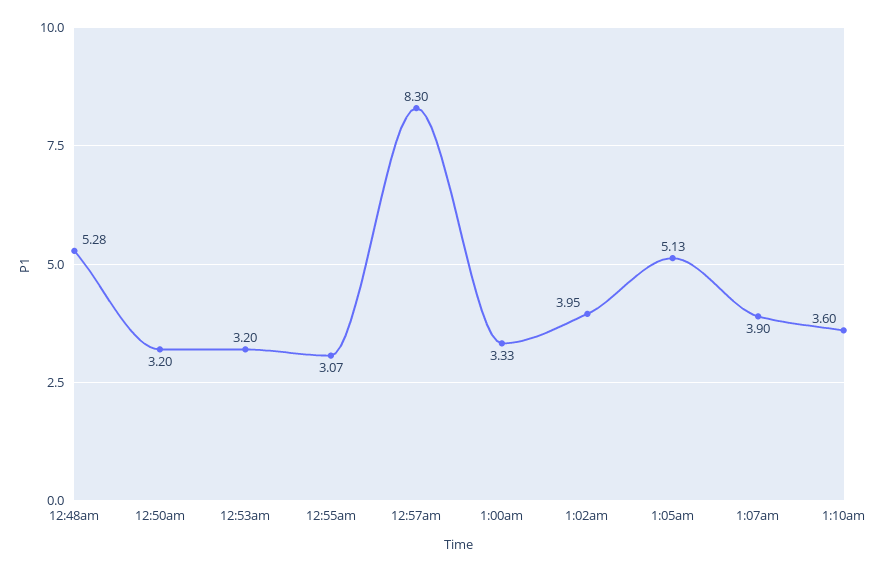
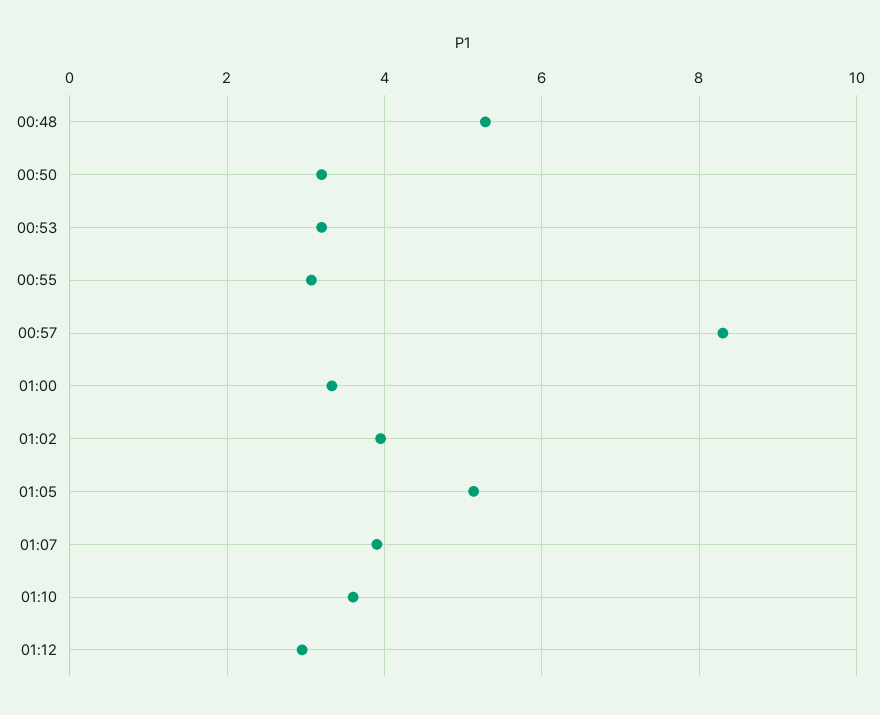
01:12: none -> 3

